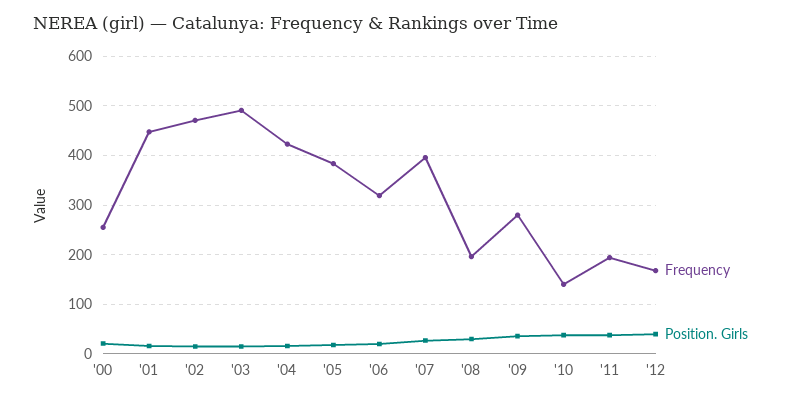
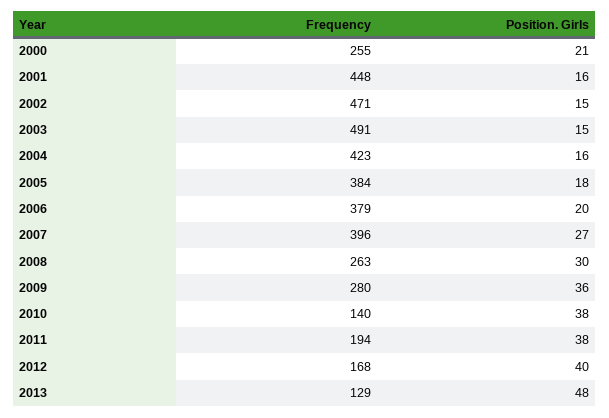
Frequency, '06: 320 -> 379
Frequency, '08: 200 -> 263
Frequency, 2013: none -> 129
Position. Girls, 2013: none -> 48

